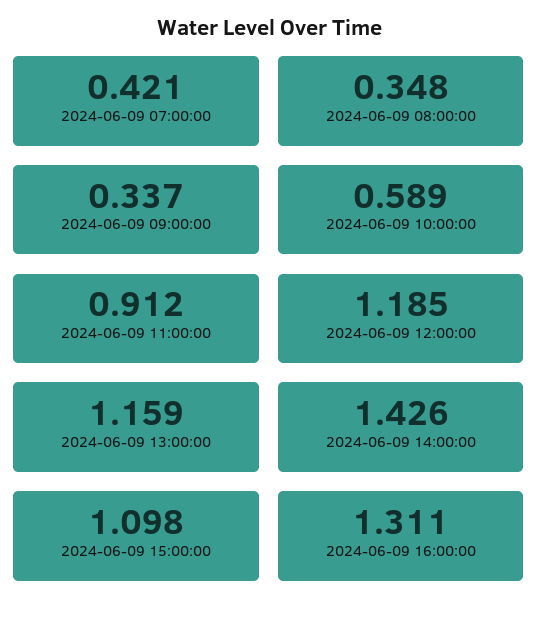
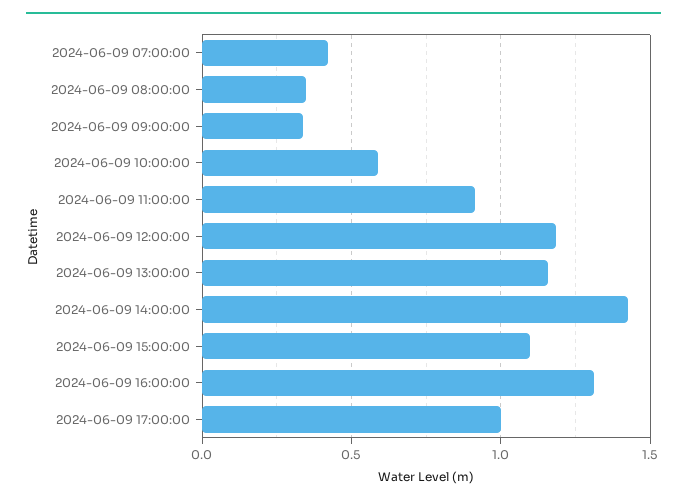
2024-06-09 17:00:00: none -> 1

